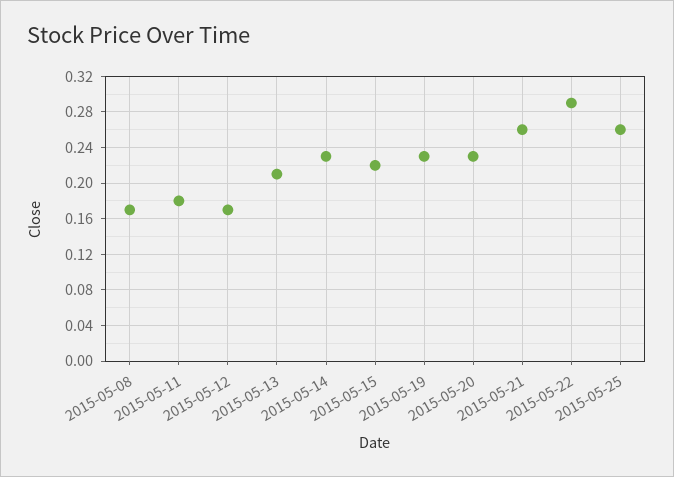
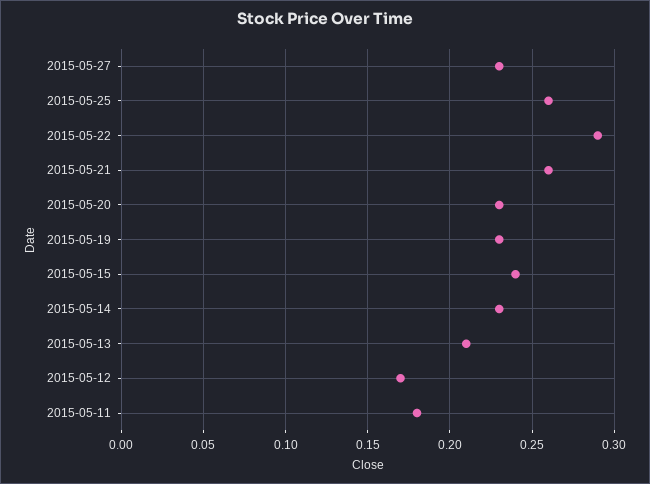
2015-05-08: 0.17 -> none
2015-05-15: 0.22 -> 0.24
2015-05-27: none -> 0.23

